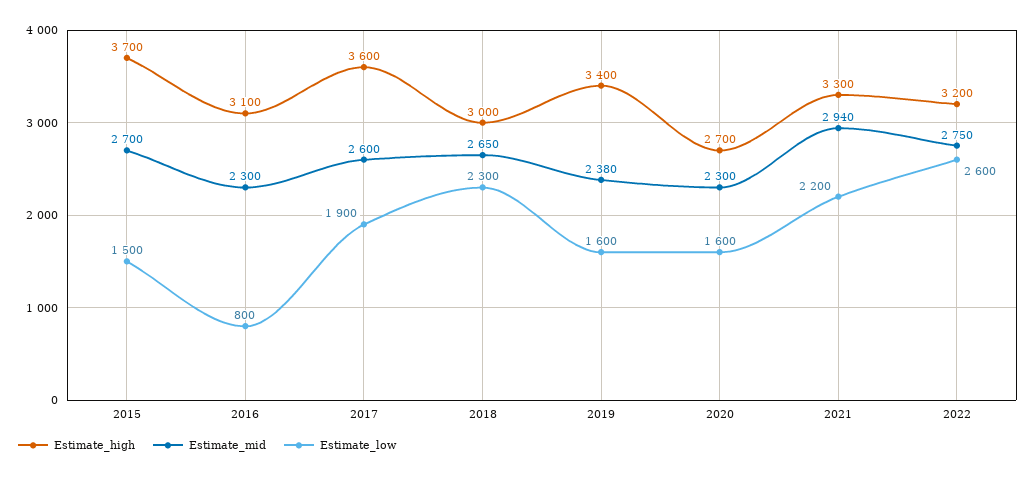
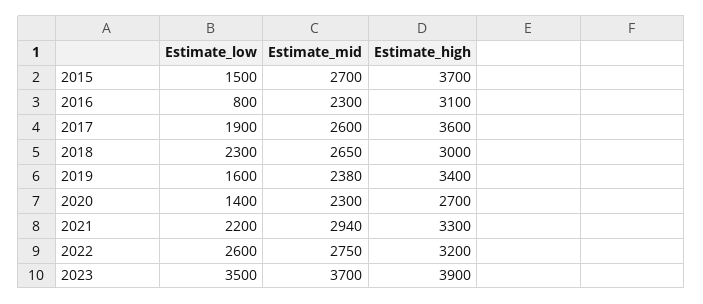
Estimate_low, 2020: 1600 -> 1400
Estimate_low, 2023: none -> 3500
Estimate_mid, 2023: none -> 3700
Estimate_high, 2023: none -> 3900

